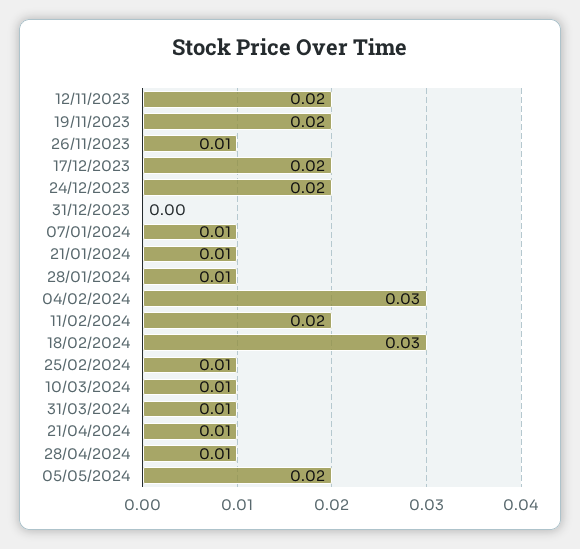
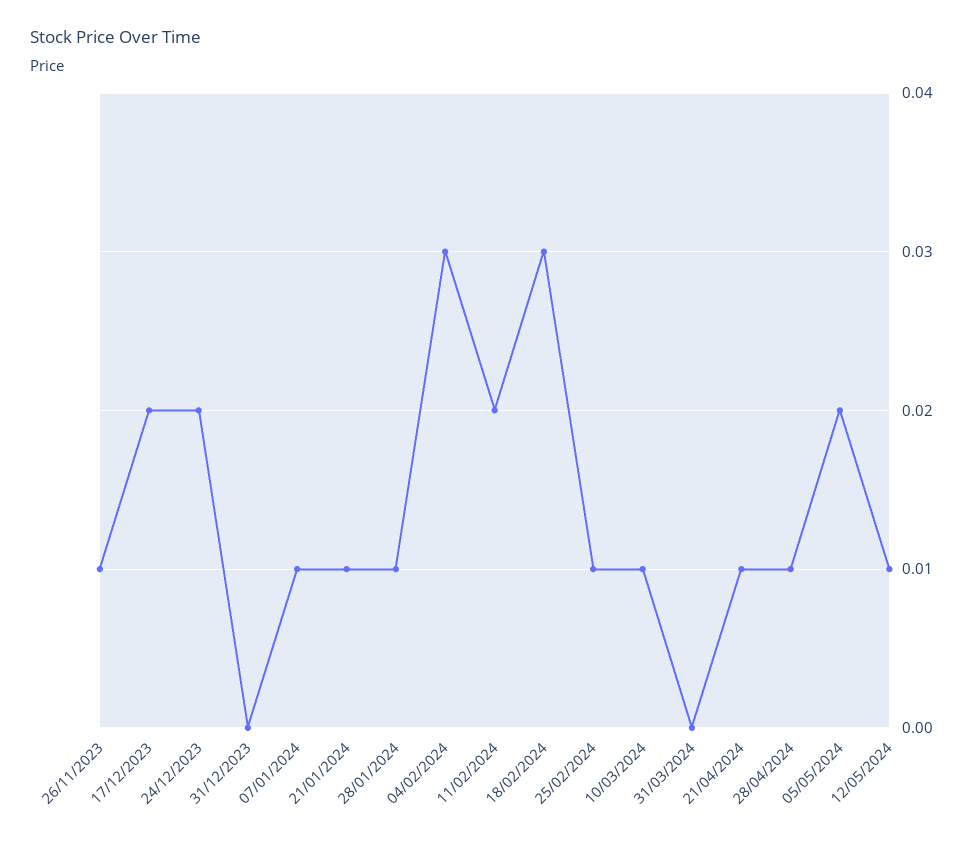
12/11/2023: 0.02 -> none
19/11/2023: 0.02 -> none
31/03/2024: 0.01 -> 0
12/05/2024: none -> 0.01

